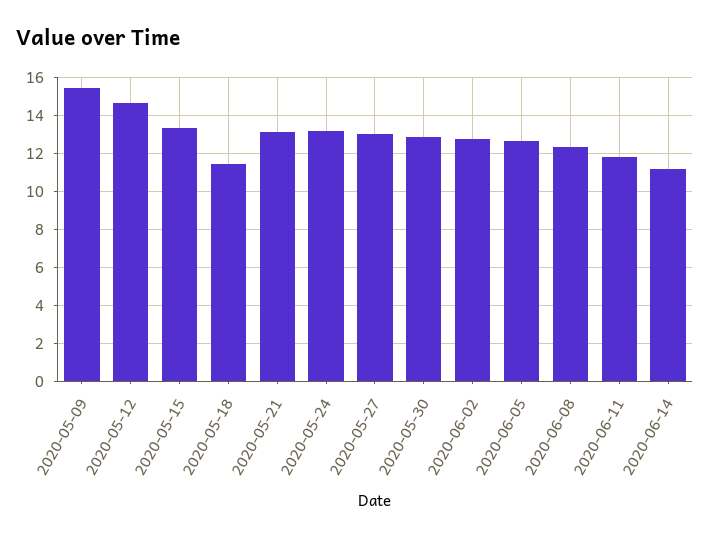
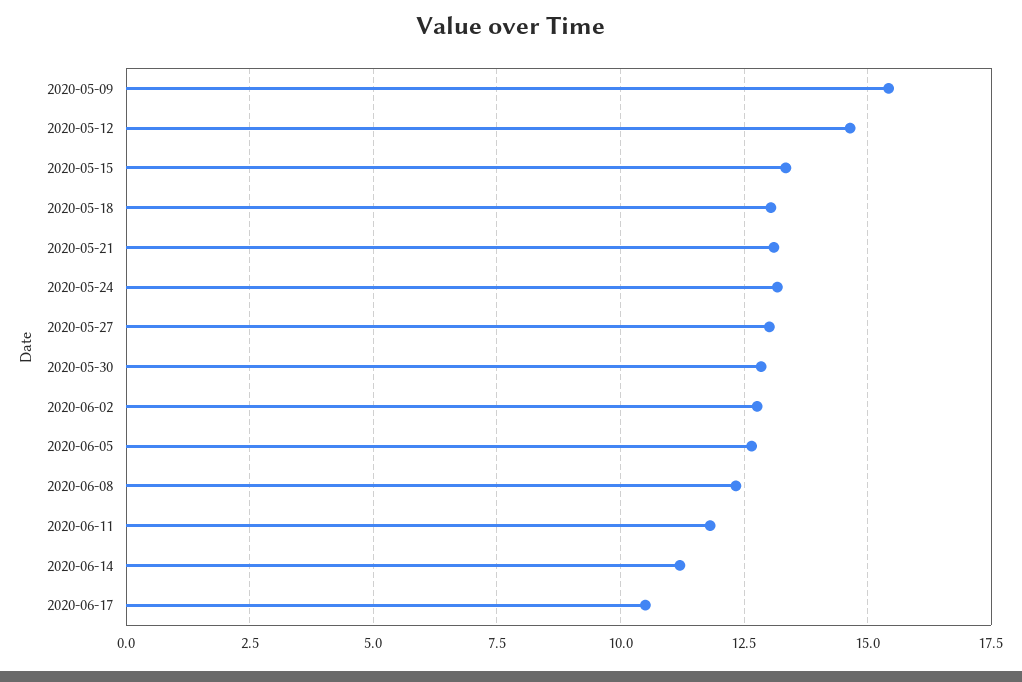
2020-05-18: 11.5 -> 13
2020-06-17: none -> 10.5

